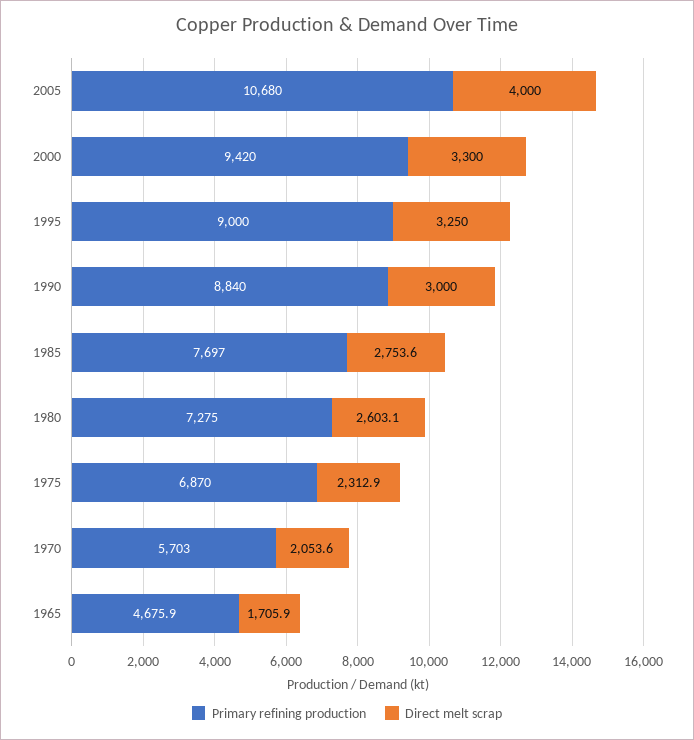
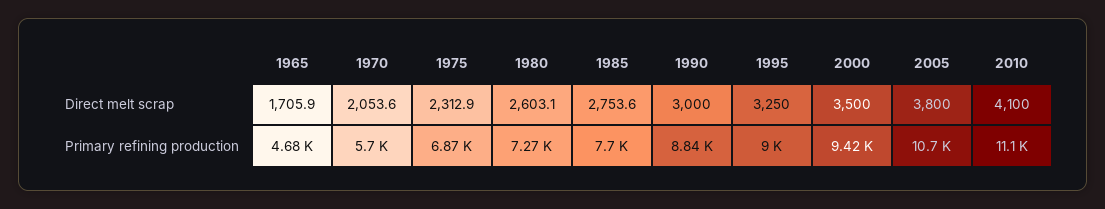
Direct melt scrap, 2005: 4000 -> 3800
Direct melt scrap, 2000: 3300 -> 3500
Direct melt scrap, 2010: none -> 4100
Primary refining production, 2010: none -> 11100

